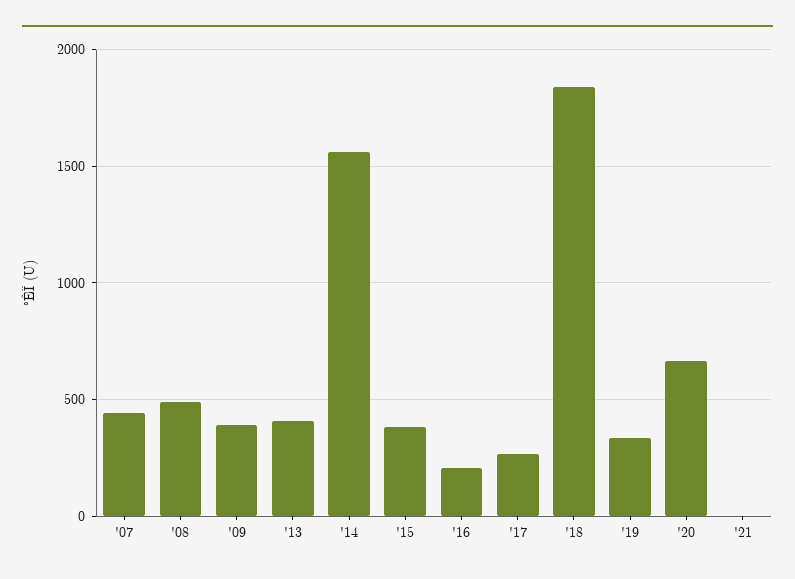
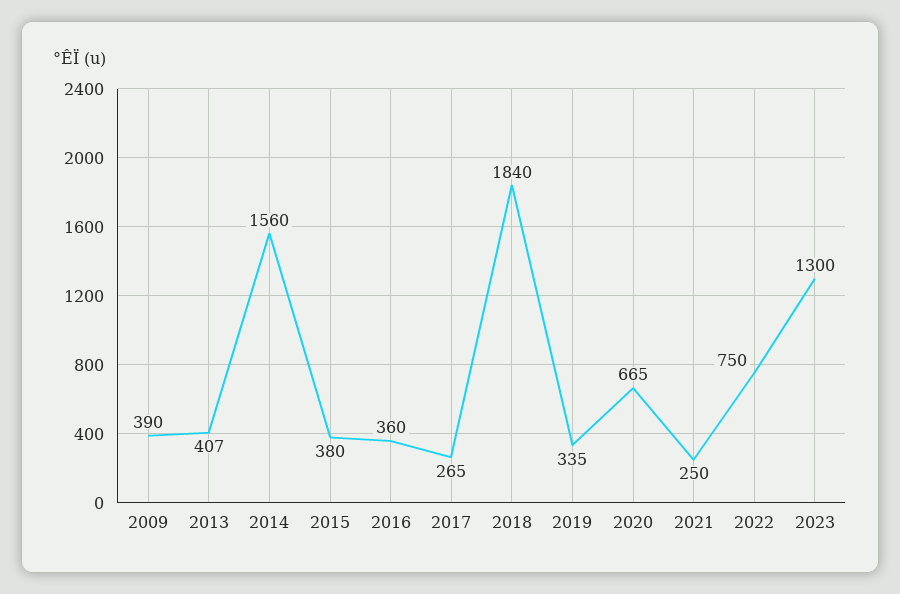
'07: 450 -> none
'08: 500 -> none
'16: 200 -> 360
'21: 0 -> 250
2022: none -> 750
2023: none -> 1300

